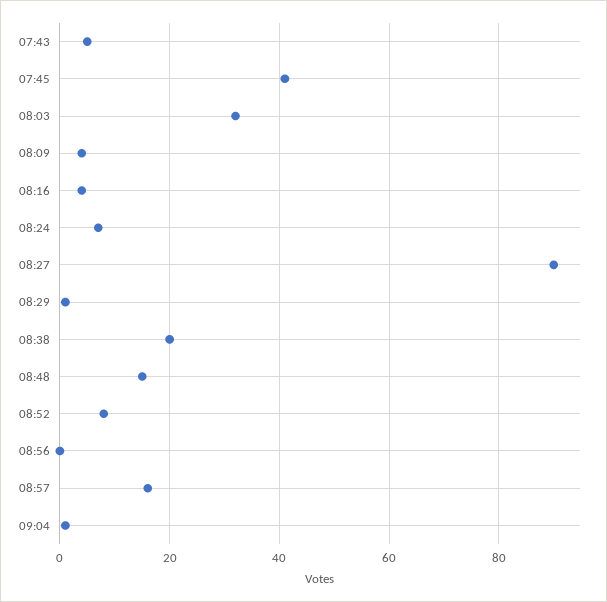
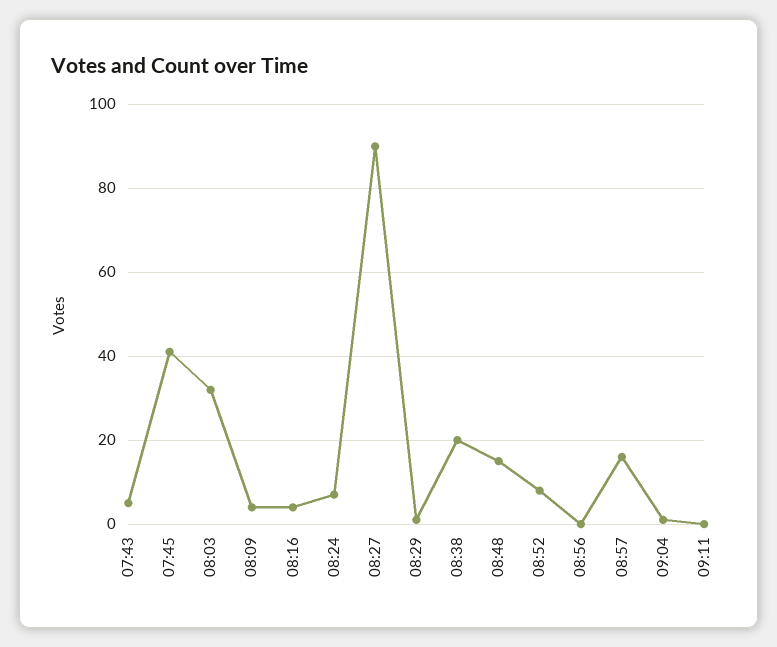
09:11: none -> 0

